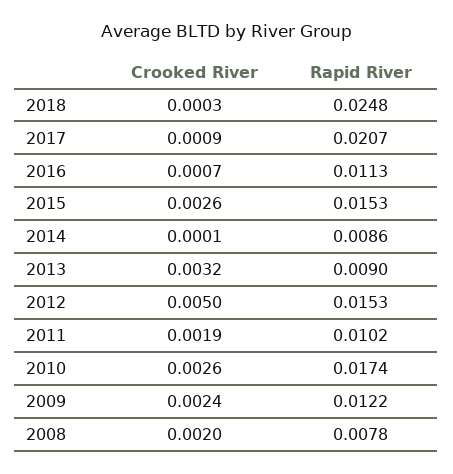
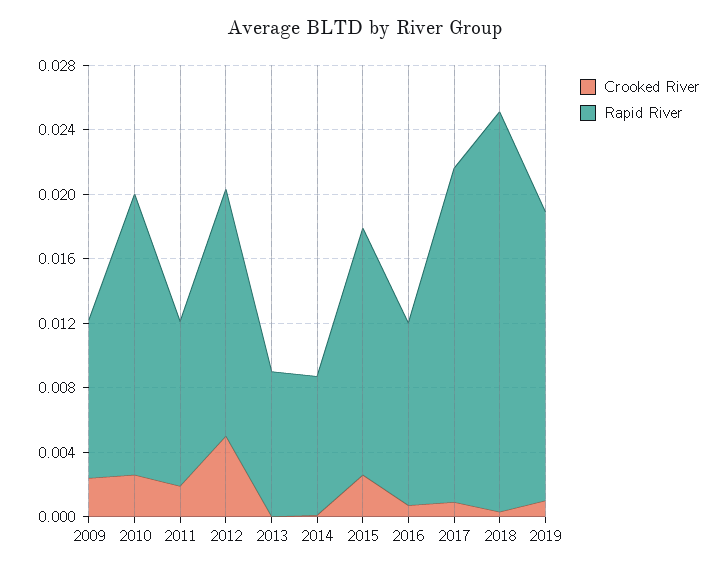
Crooked River, 2013: 0.0032 -> 0
Rapid River, 2009: 0.0122 -> 0.01
Crooked River, 2008: 0.002 -> none
Rapid River, 2008: 0.0078 -> none
Crooked River, 2019: none -> 0.001
Rapid River, 2019: none -> 0.018

